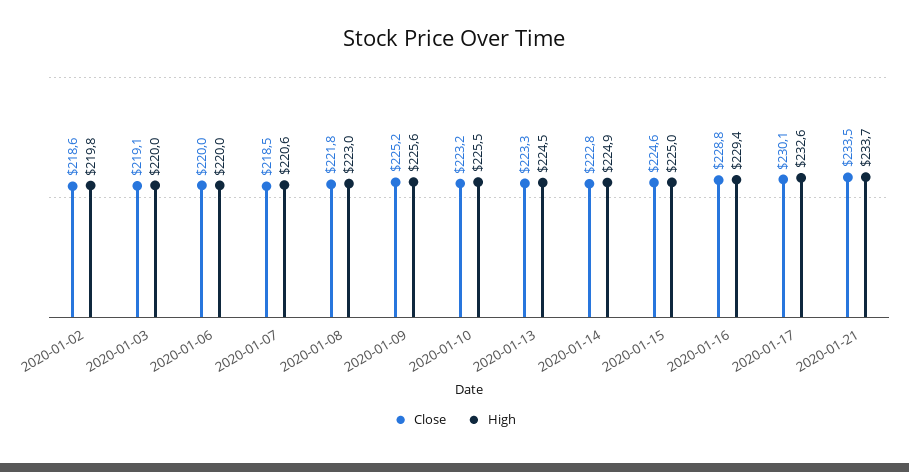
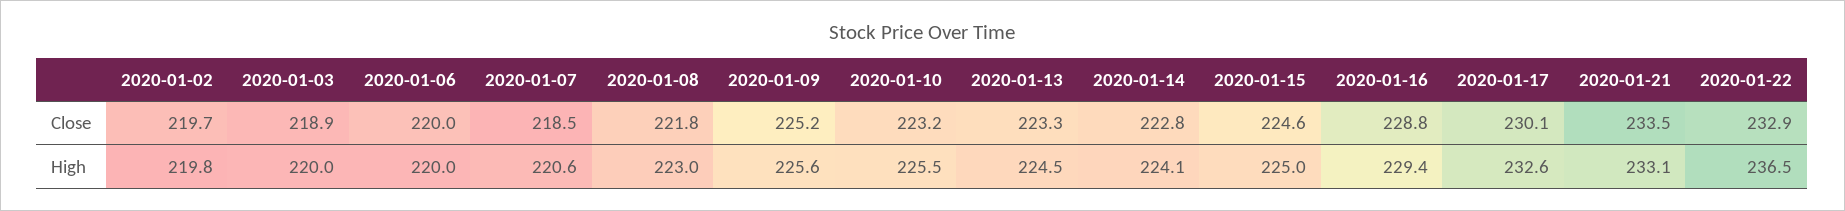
Close, 2020-01-02: 218.6 -> 219.7
Close, 2020-01-03: 219.1 -> 218.9
High, 2020-01-14: 224.9 -> 224.1
High, 2020-01-21: 233.7 -> 233.1
Close, 2020-01-22: none -> 232.9
High, 2020-01-22: none -> 236.5

